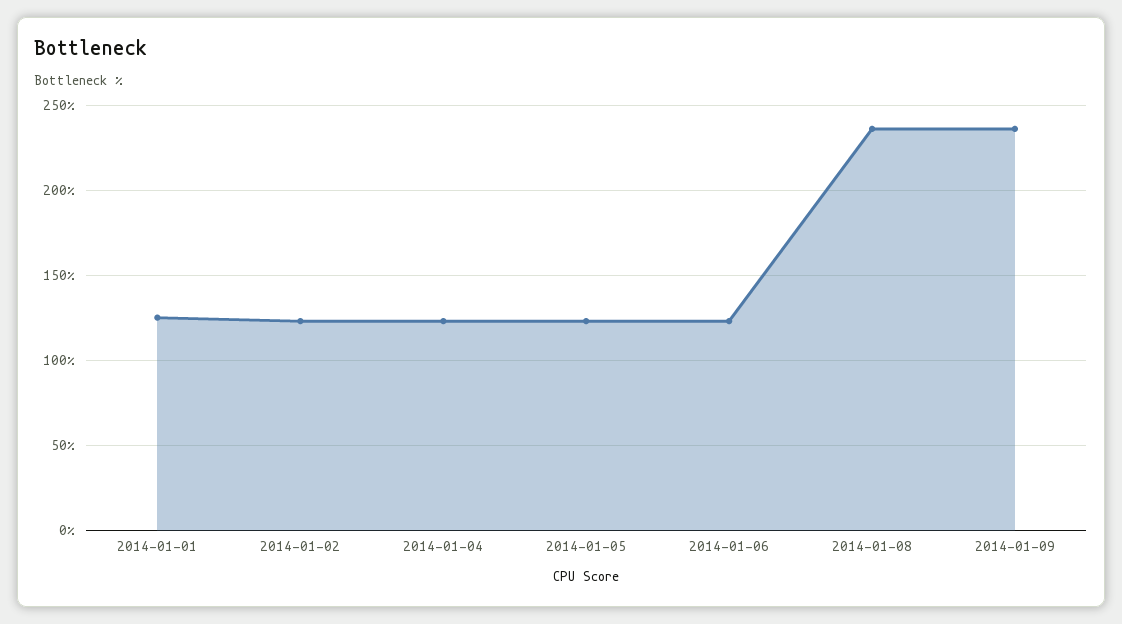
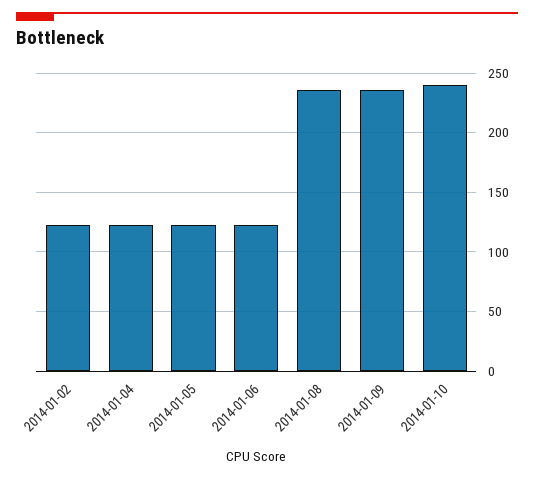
2014-01-01: 125 -> none
2014-01-10: none -> 240

